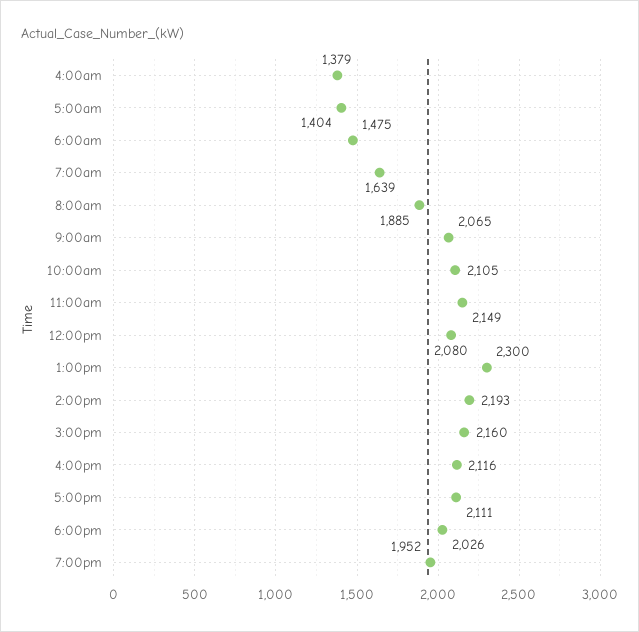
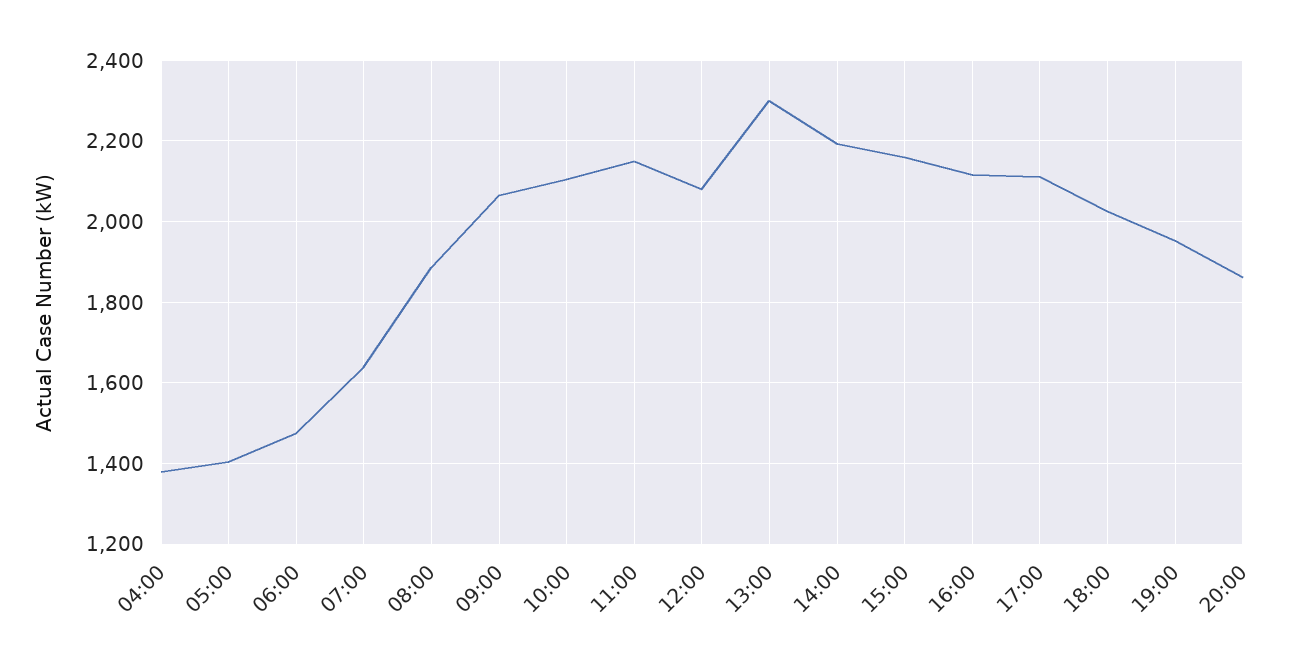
20:00: none -> 1860

